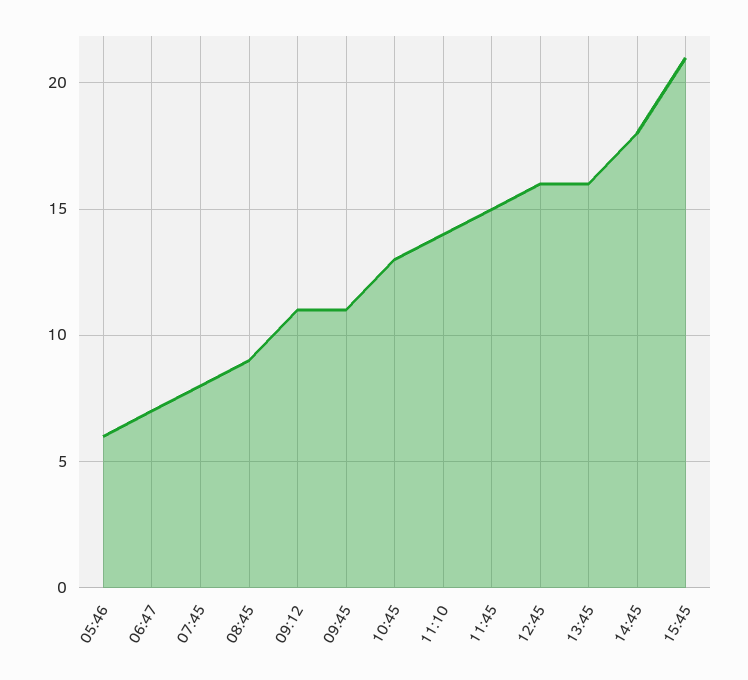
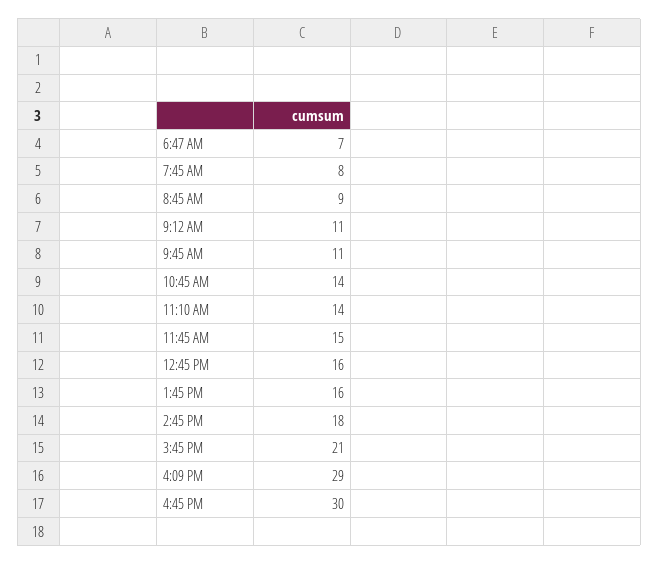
05:46: 6 -> none
10:45: 13 -> 14
4:09 PM: none -> 29
4:45 PM: none -> 30

